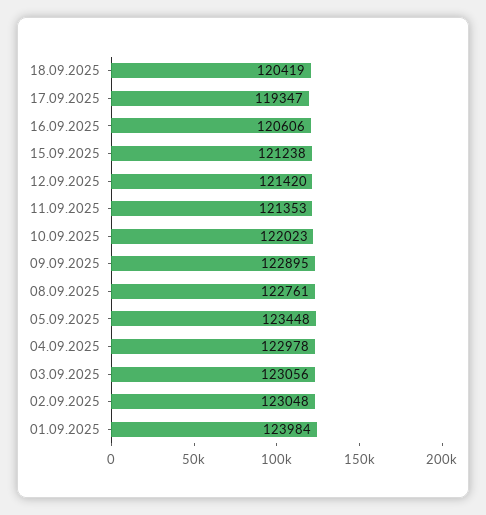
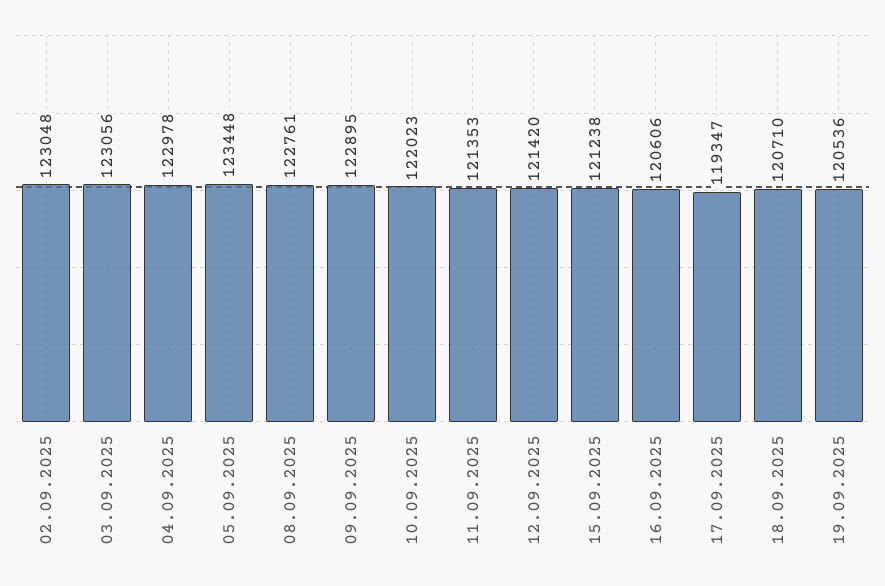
18.09.2025: 120419 -> 120710
01.09.2025: 123984 -> none
19.09.2025: none -> 120536

